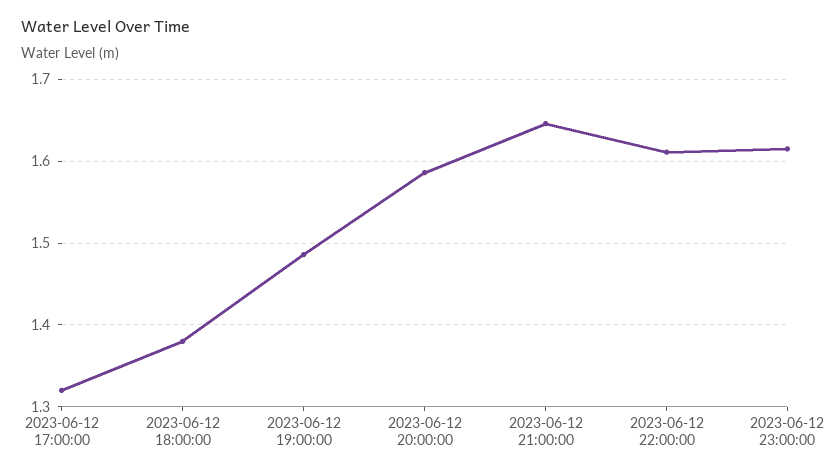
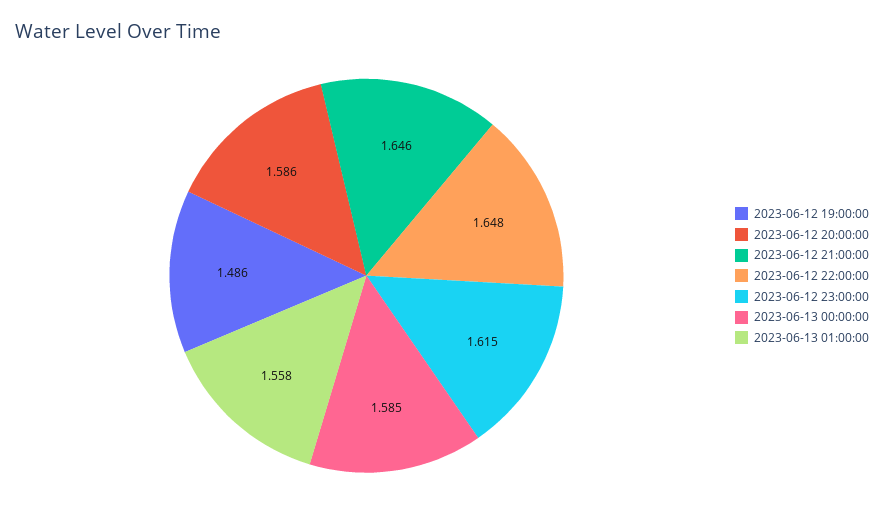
2023-06-12 17:00:00: 1.32 -> none
2023-06-12 18:00:00: 1.38 -> none
2023-06-12 22:00:00: 1.61 -> 1.648
2023-06-13 00:00:00: none -> 1.585
2023-06-13 01:00:00: none -> 1.558

